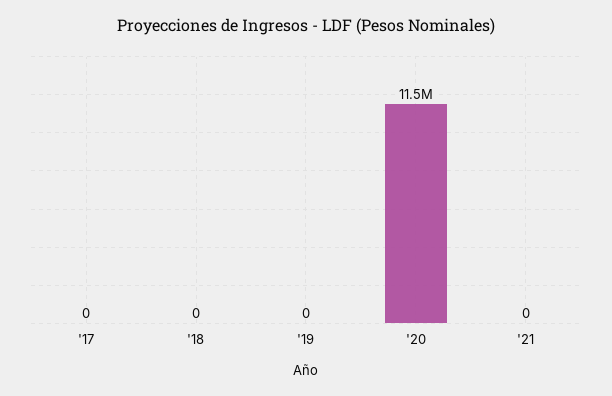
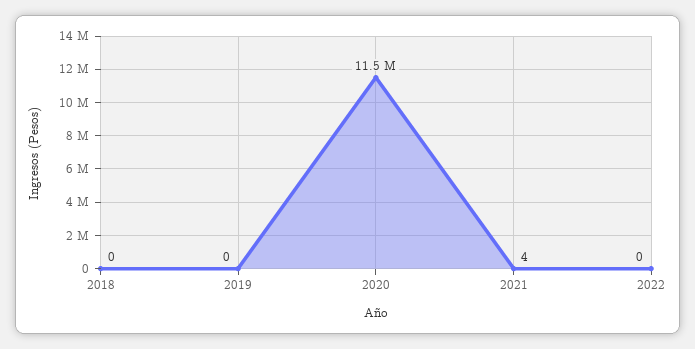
'17: 0 -> none
'21: 0 -> 4
2022: none -> 0

